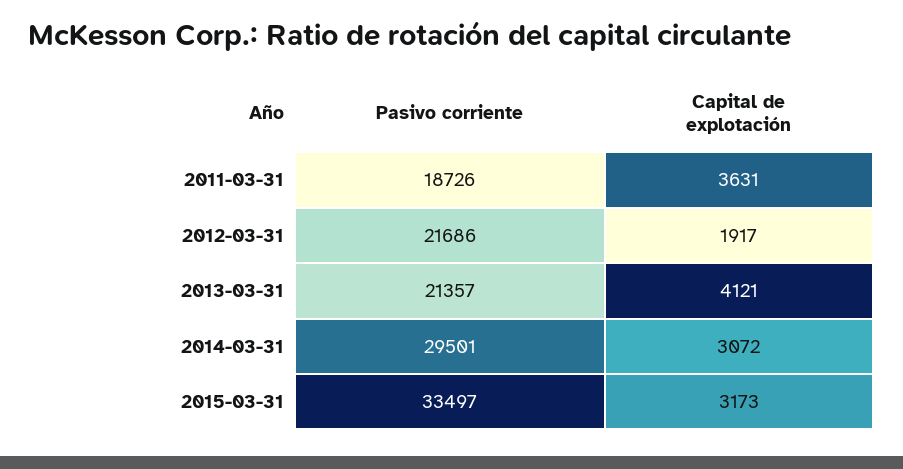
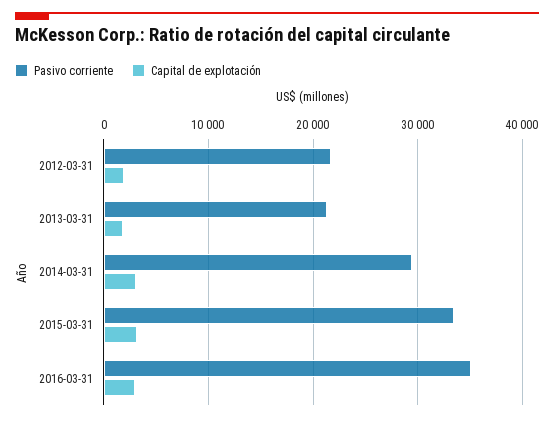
Pasivo corriente, 2011-03-31: 18726 -> none
Capital de explotación, 2011-03-31: 3631 -> none
Capital de explotación, 2013-03-31: 4121 -> 2000
Pasivo corriente, 2016-03-31: none -> 35000
Capital de explotación, 2016-03-31: none -> 3000

